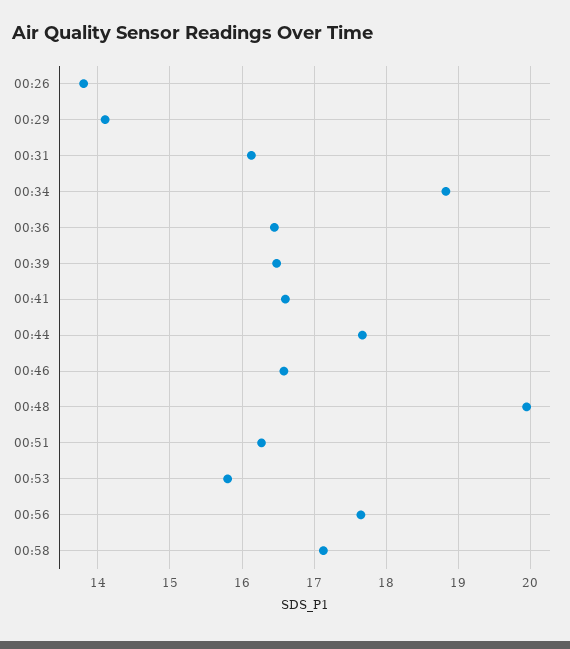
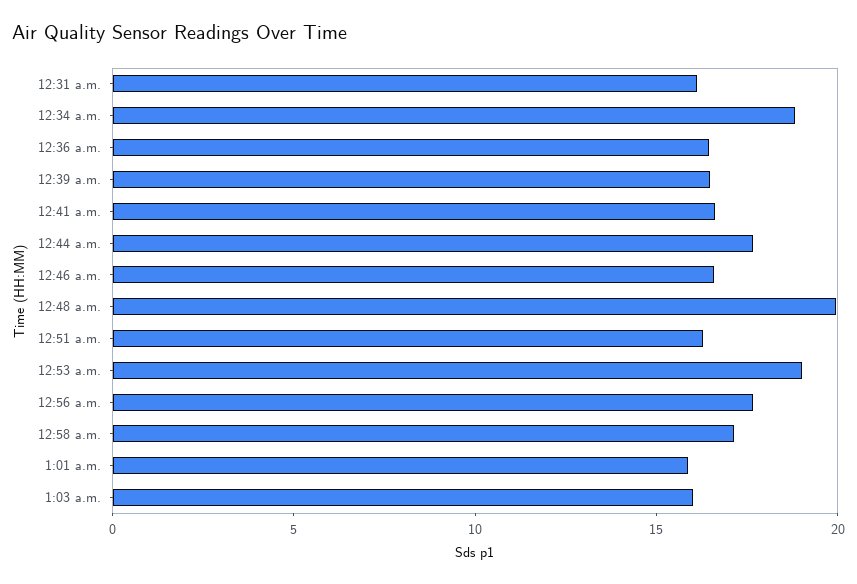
00:26: 13.8 -> none
00:29: 14.1 -> none
00:53: 15.8 -> 19
1:01 a.m.: none -> 16
1:03 a.m.: none -> 16

